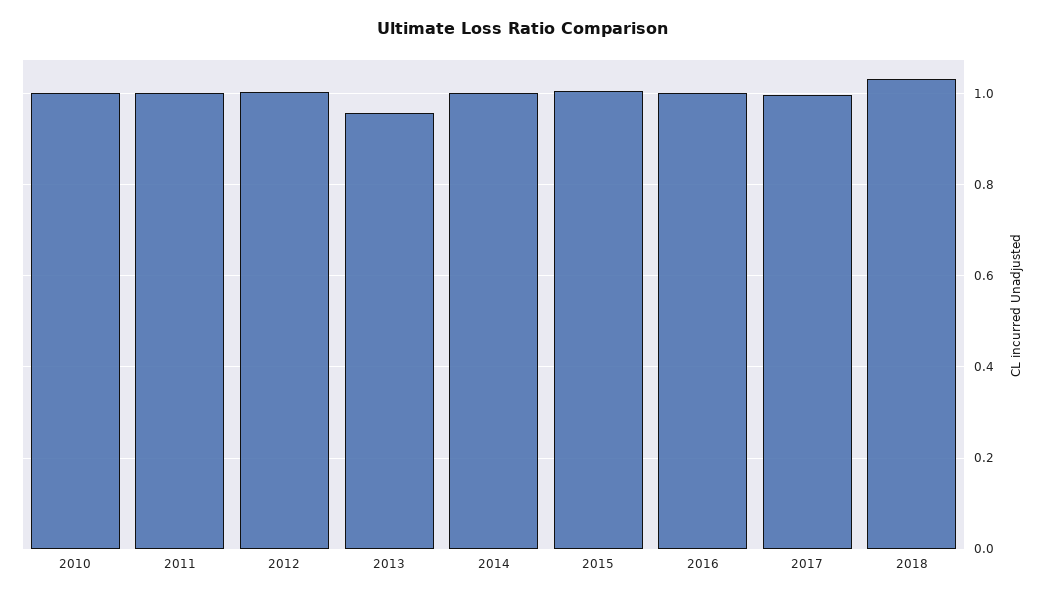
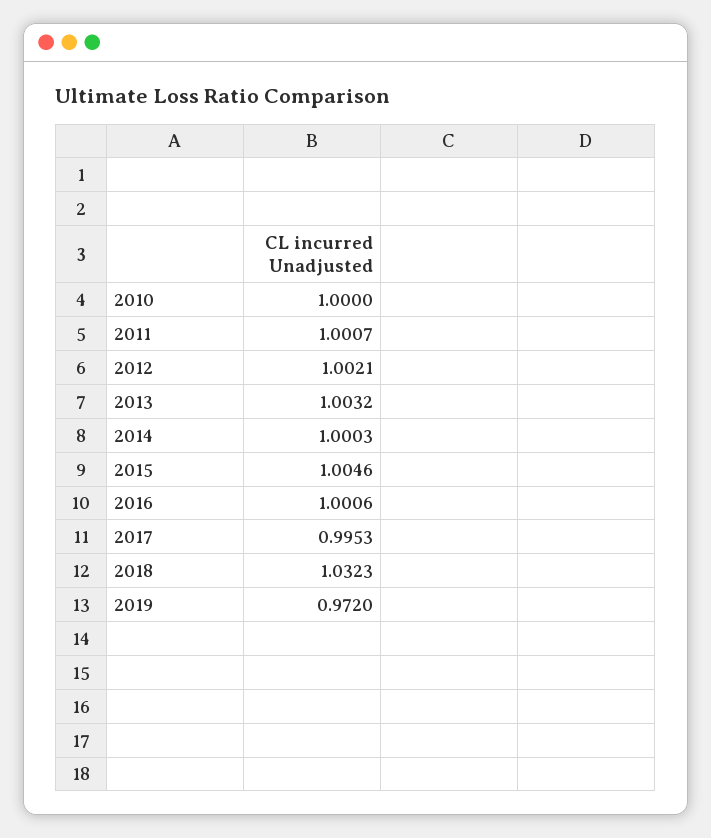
2013: 0.96 -> 1.0032
2019: none -> 0.972

